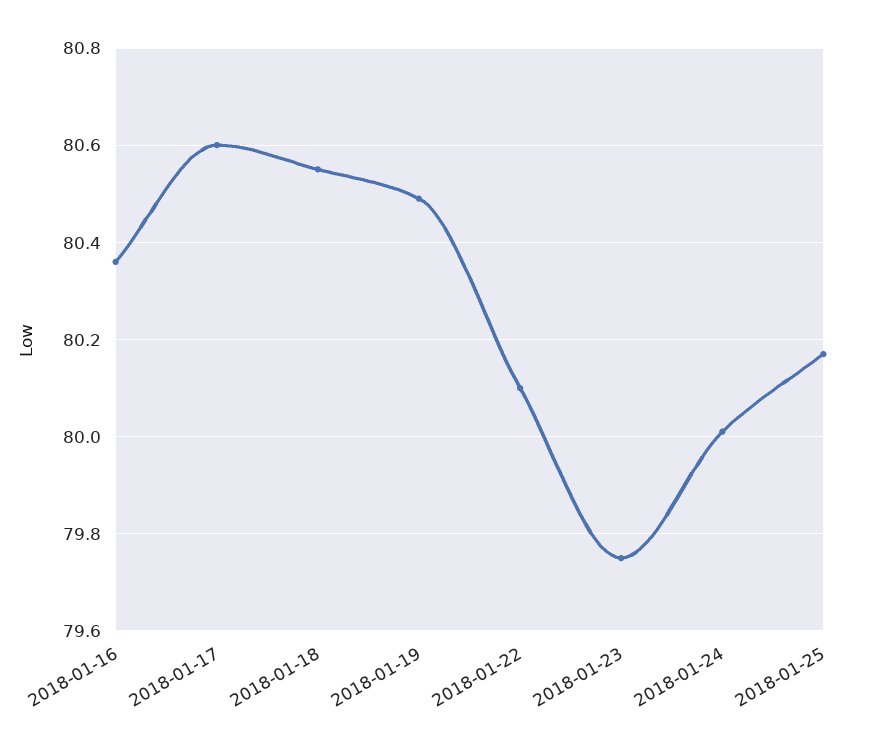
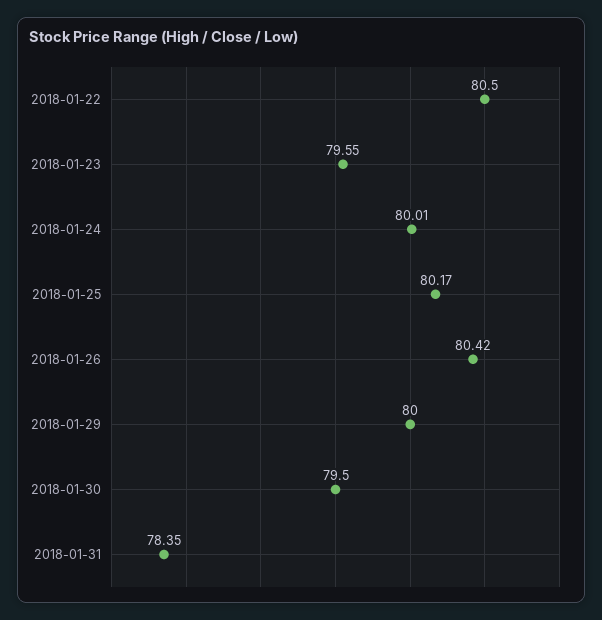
2018-01-16: 80.35 -> none
2018-01-17: 80.6 -> none
2018-01-18: 80.55 -> none
2018-01-19: 80.5 -> none
2018-01-22: 80.1 -> 80.5
2018-01-23: 79.75 -> 79.55
2018-01-26: none -> 80.42
2018-01-29: none -> 80
2018-01-30: none -> 79.5
2018-01-31: none -> 78.35

